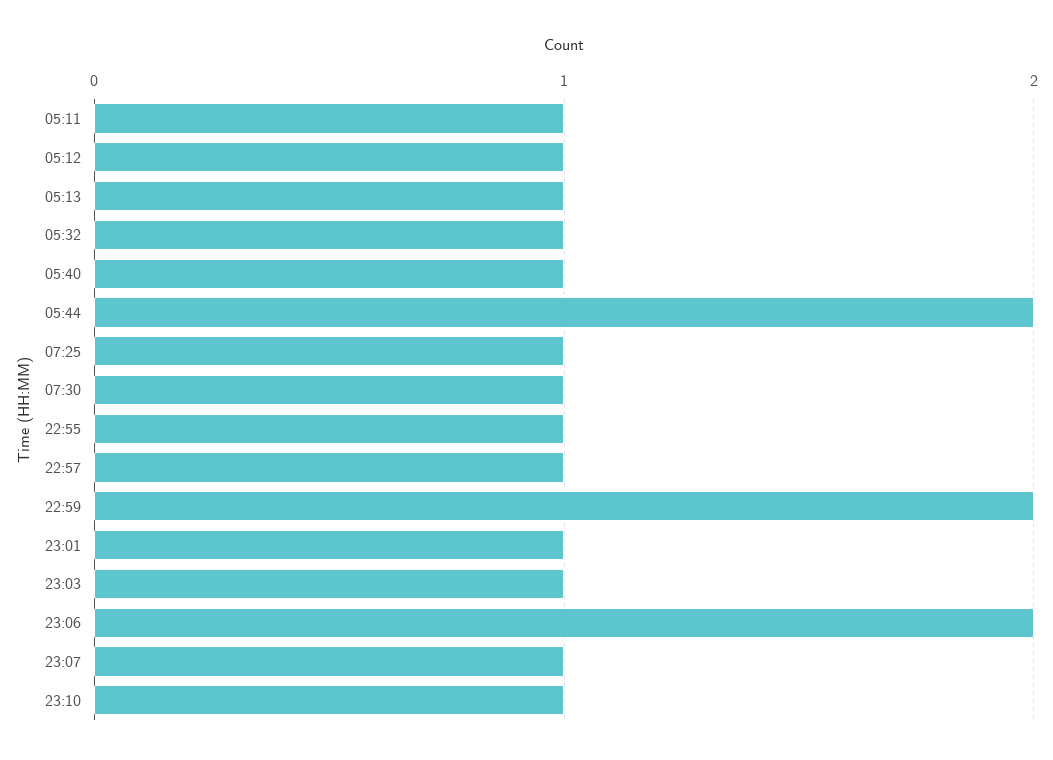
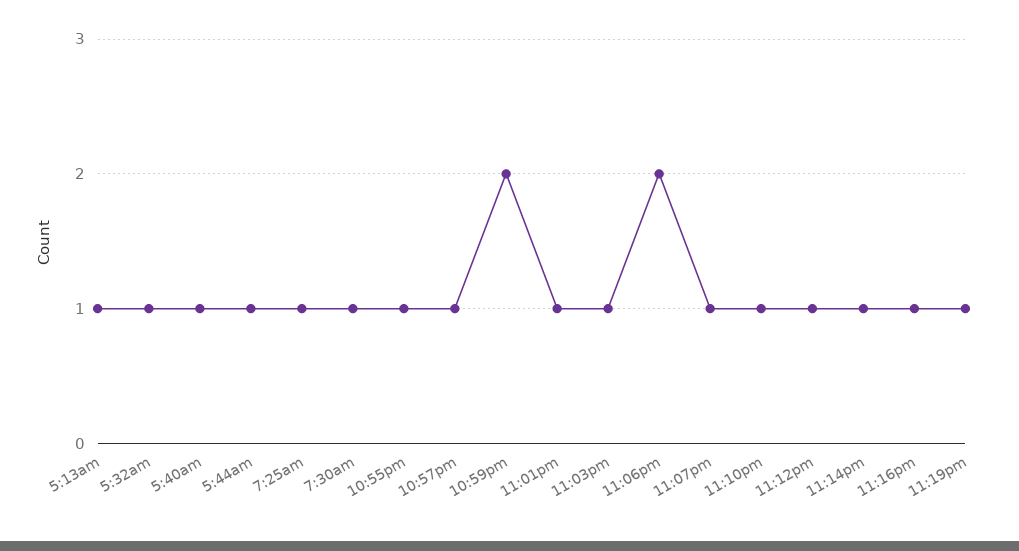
05:11: 1 -> none
05:12: 1 -> none
05:44: 2 -> 1
11:12pm: none -> 1
11:14pm: none -> 1
11:16pm: none -> 1
11:19pm: none -> 1

